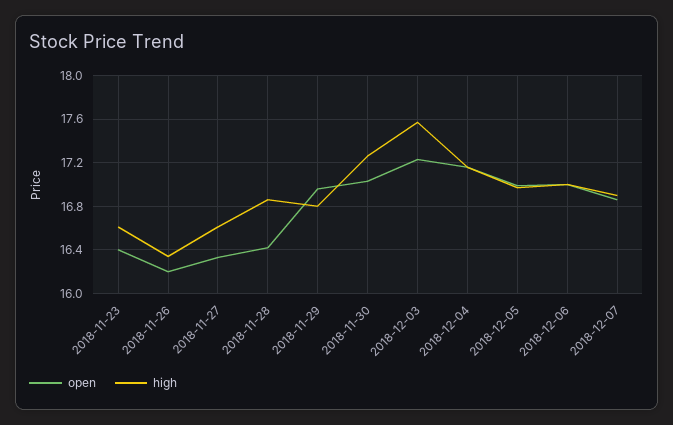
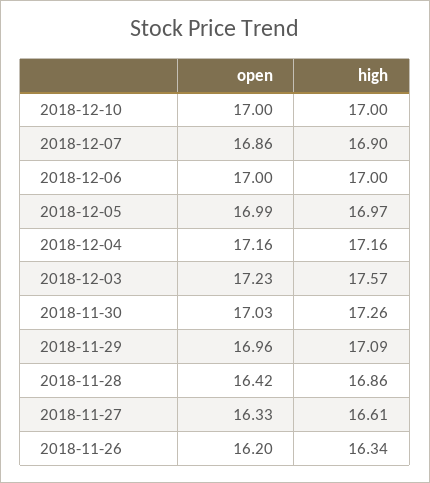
open, 2018-11-23: 16.4 -> none
high, 2018-11-23: 16.6 -> none
high, 2018-11-29: 16.8 -> 17.09
open, 2018-12-10: none -> 17
high, 2018-12-10: none -> 17

